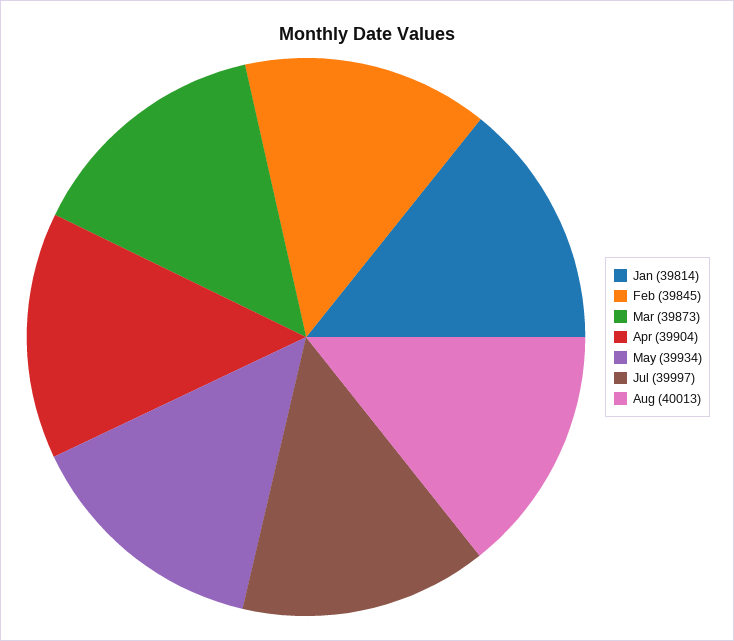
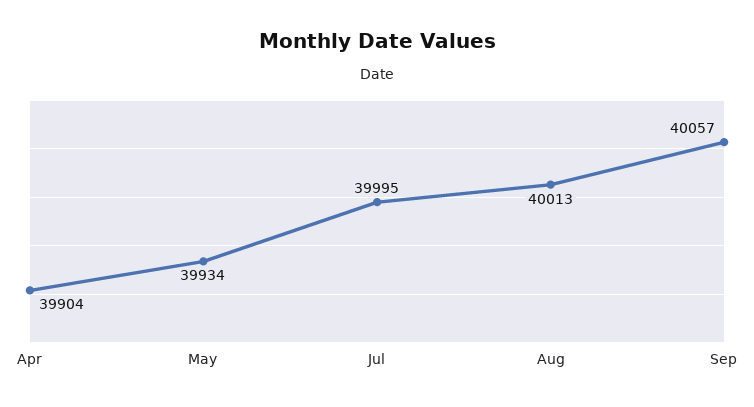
Jan: 39814 -> none
Feb: 39845 -> none
Mar: 39873 -> none
Jul: 39997 -> 39995
Sep: none -> 40057

